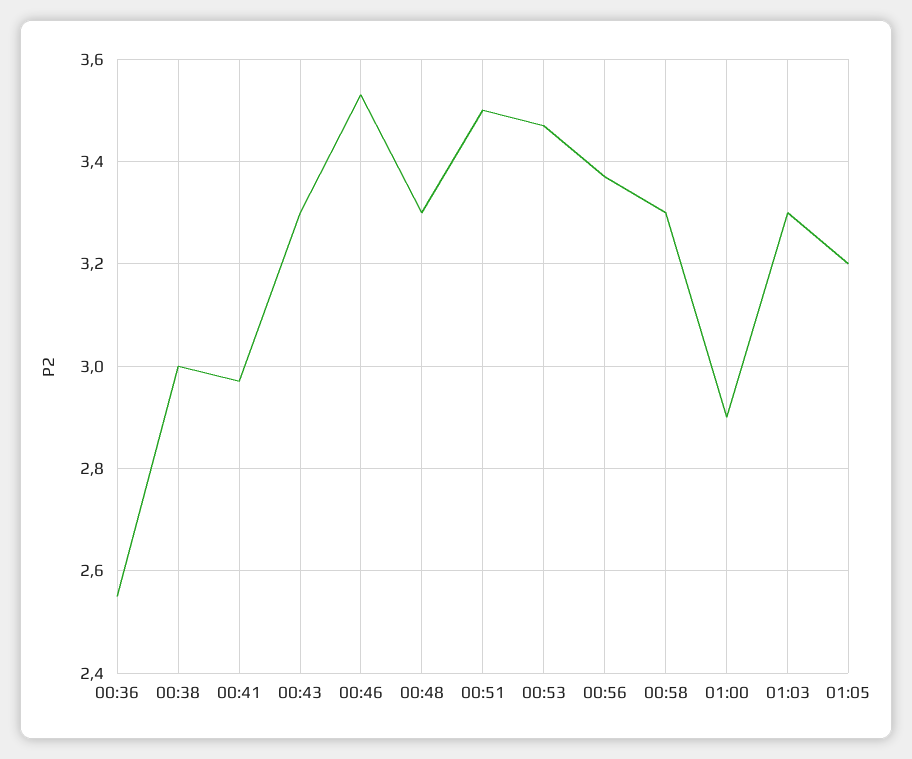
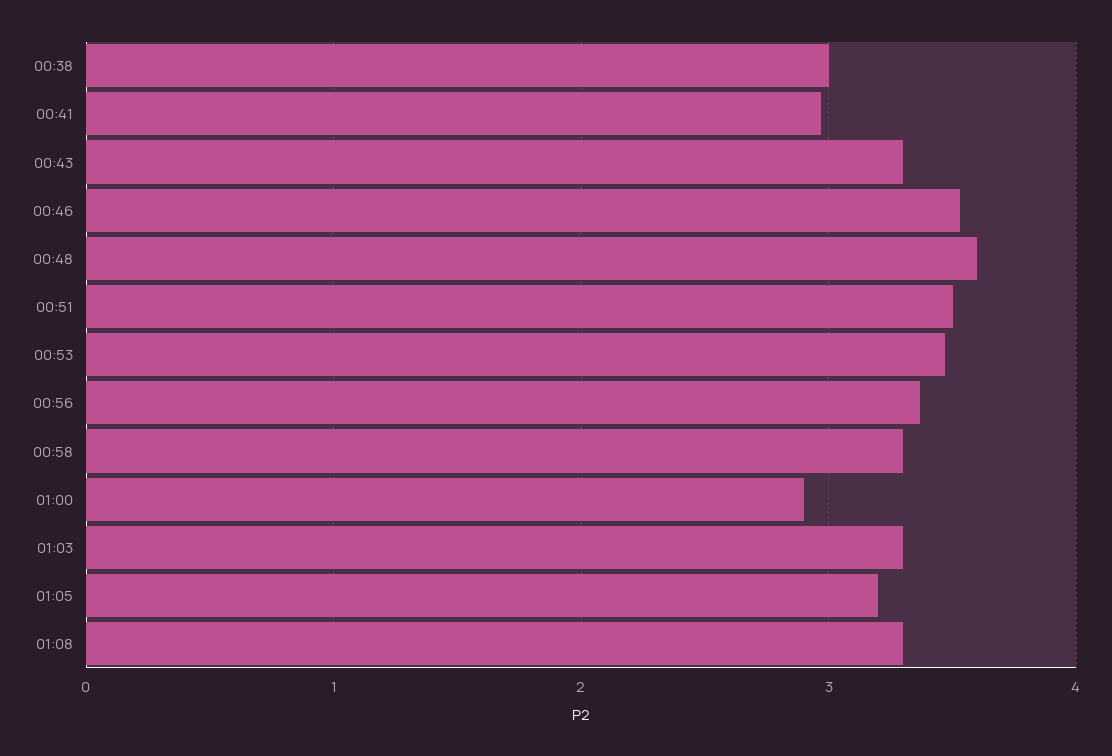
00:36: 2.55 -> none
00:48: 3.3 -> 3.6
01:08: none -> 3.3

